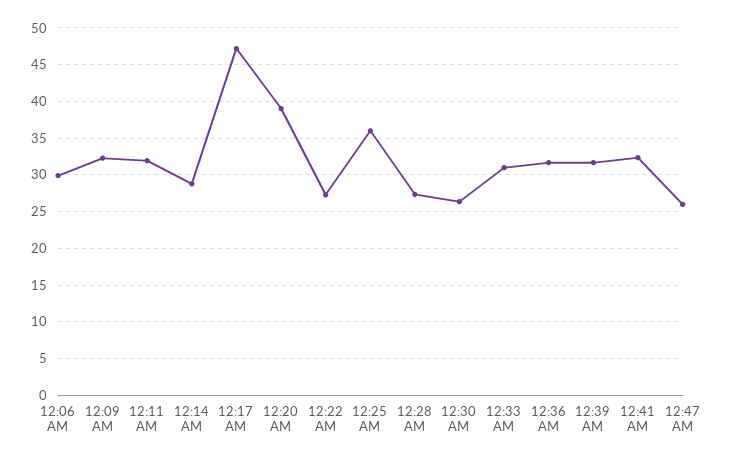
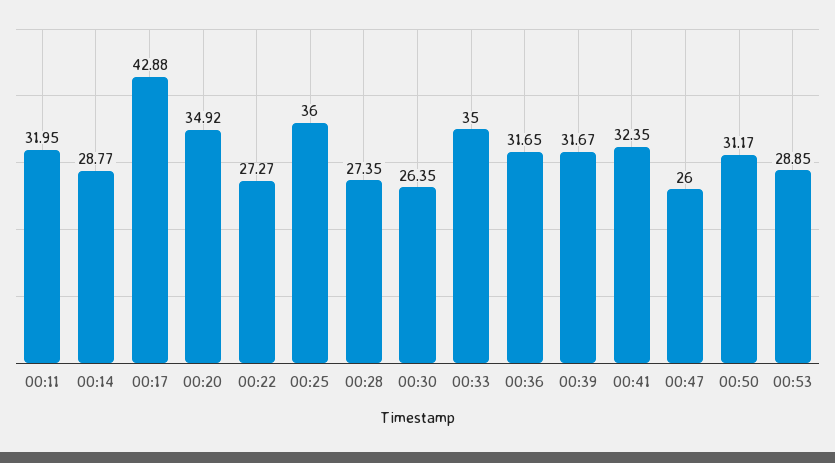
12:06 AM: 30 -> none
12:09 AM: 32 -> none
12:17 AM: 47 -> 42.88
12:20 AM: 39 -> 34.92
12:33 AM: 31 -> 35
00:50: none -> 31.17
00:53: none -> 28.85

